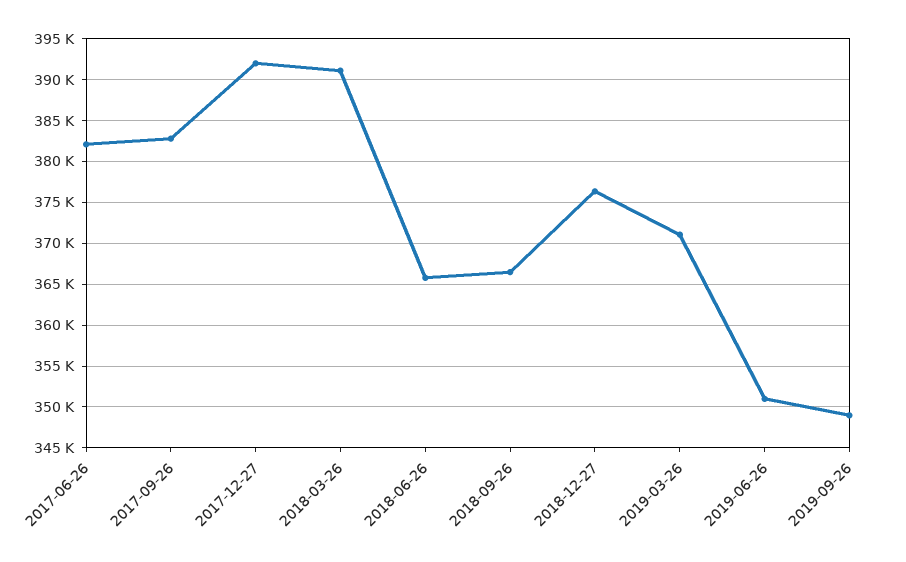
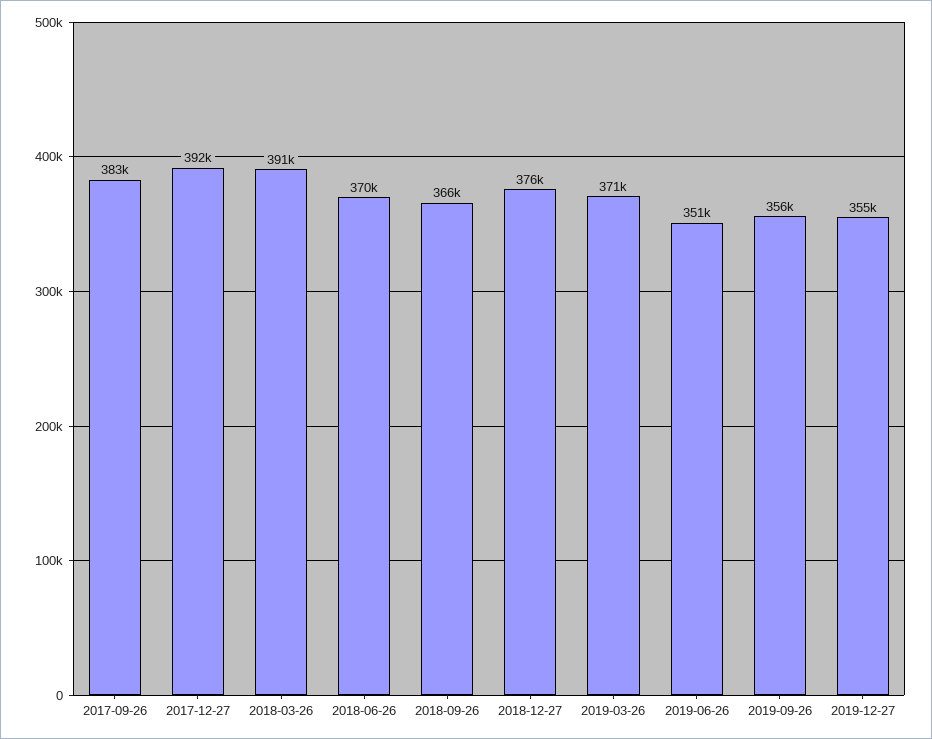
2017-06-26: 382000 -> none
2018-06-26: 366000 -> 370000
2019-09-26: 349000 -> 356000
2019-12-27: none -> 355000

